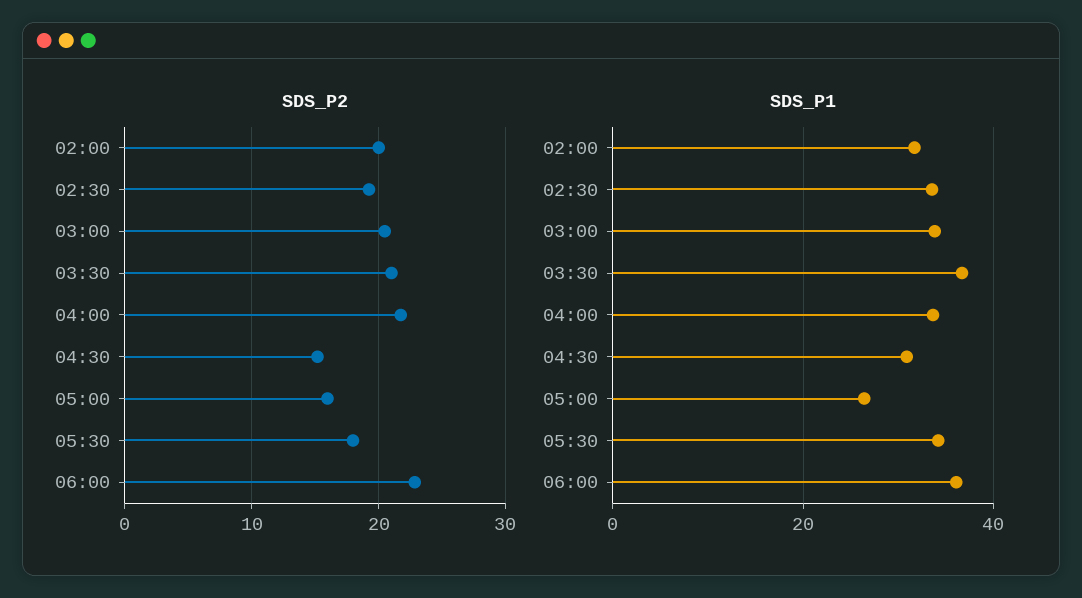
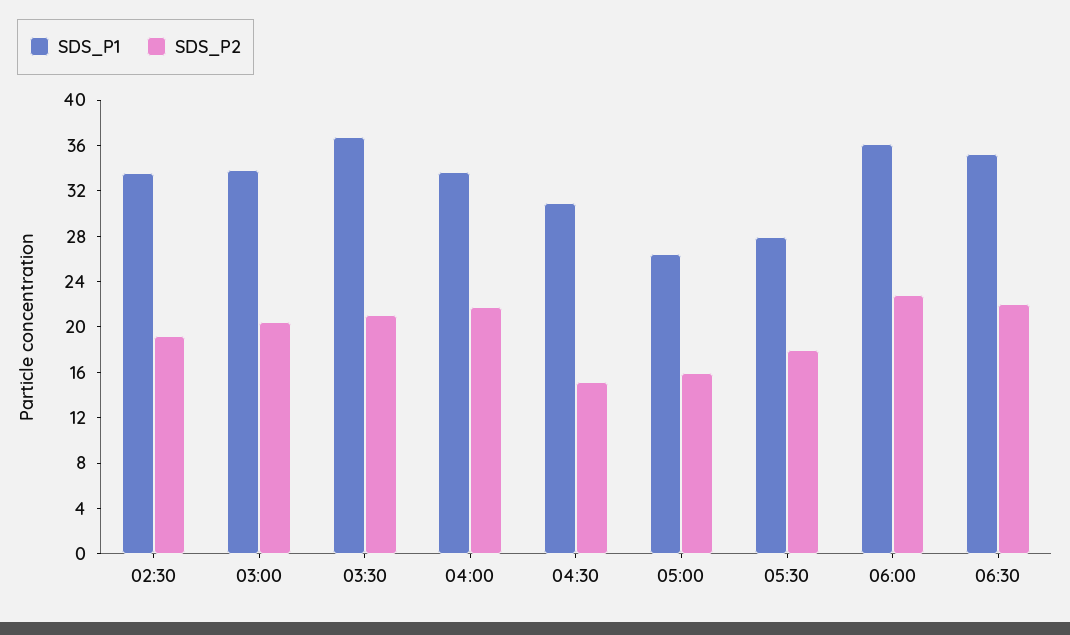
SDS_P2, 02:00: 20 -> none
SDS_P1, 02:00: 32 -> none
SDS_P1, 05:30: 34 -> 28
SDS_P1, 06:30: none -> 35
SDS_P2, 06:30: none -> 22

